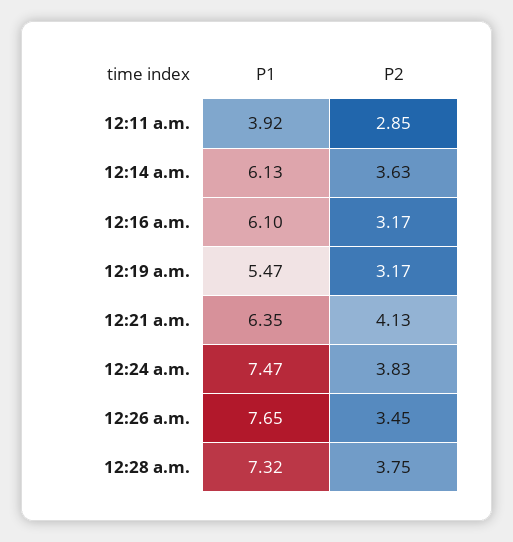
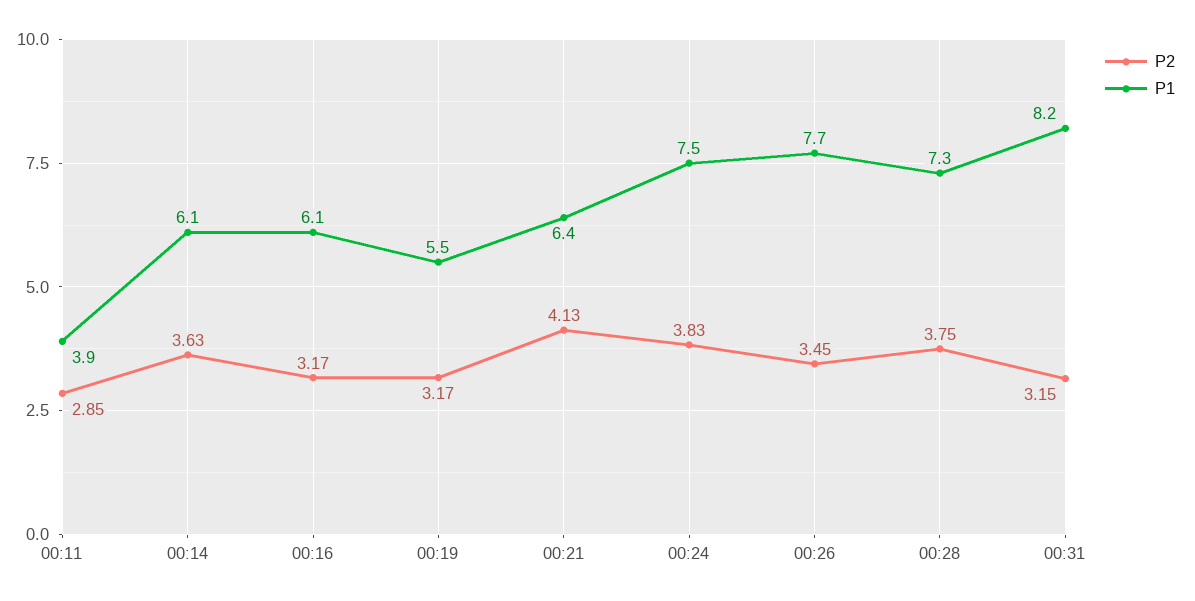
P2, 00:31: none -> 3.15
P1, 00:31: none -> 8.2

